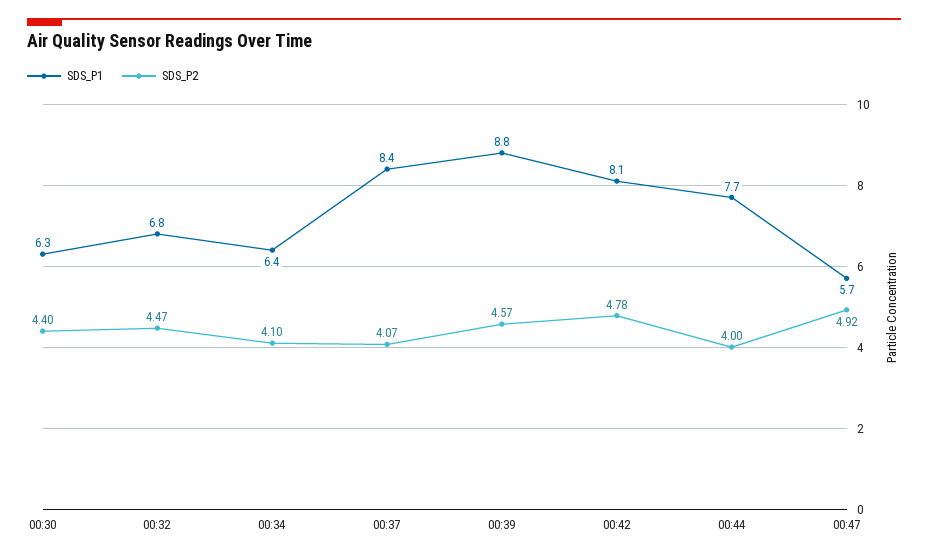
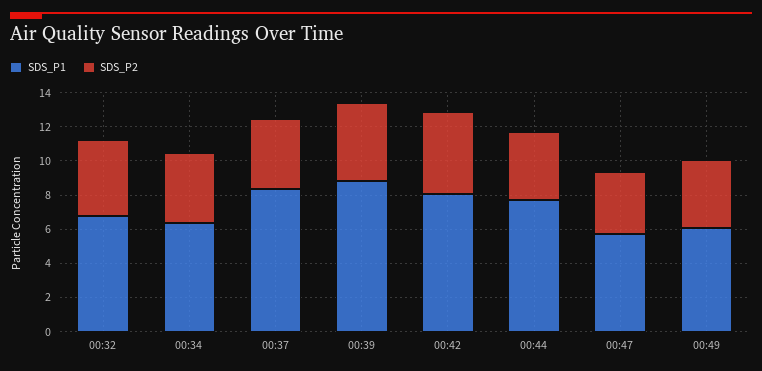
SDS_P1, 00:30: 6.3 -> none
SDS_P2, 00:30: 4.4 -> none
SDS_P2, 00:47: 4.92 -> 3.5
SDS_P1, 00:49: none -> 6
SDS_P2, 00:49: none -> 4

